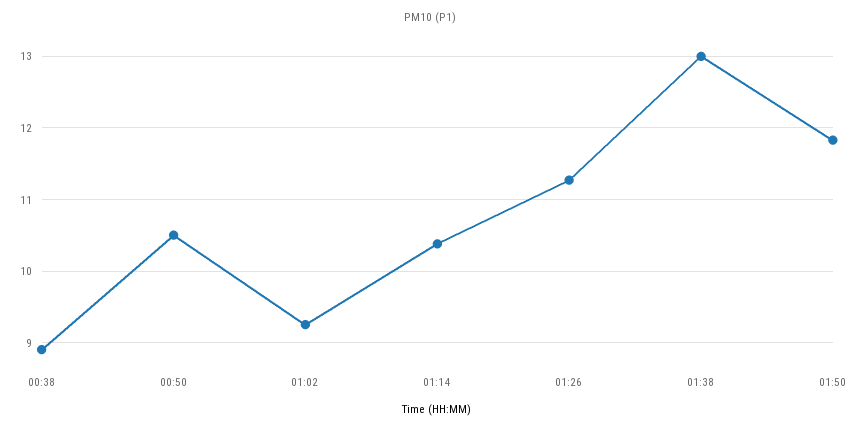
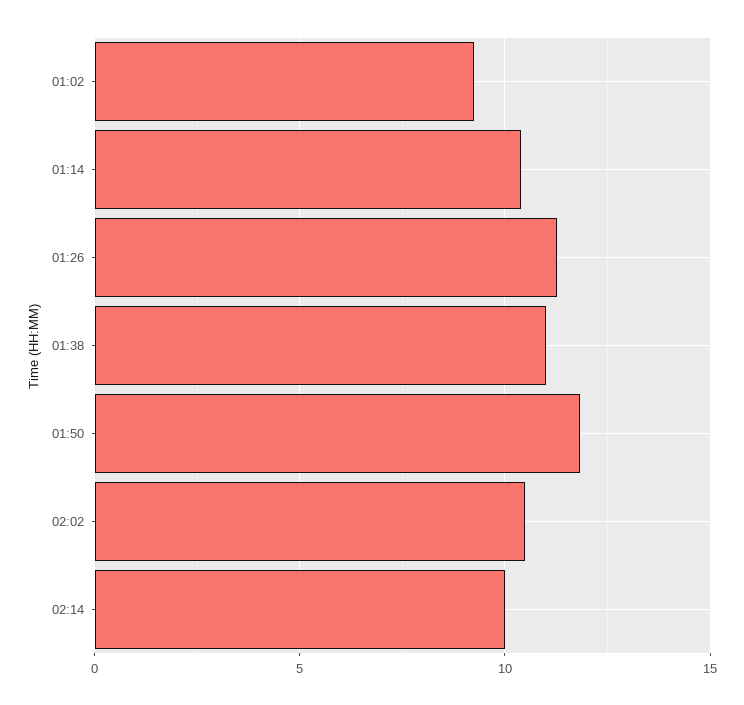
00:38: 8.9 -> none
00:50: 10.5 -> none
01:38: 13 -> 11
02:02: none -> 10.5
02:14: none -> 10

